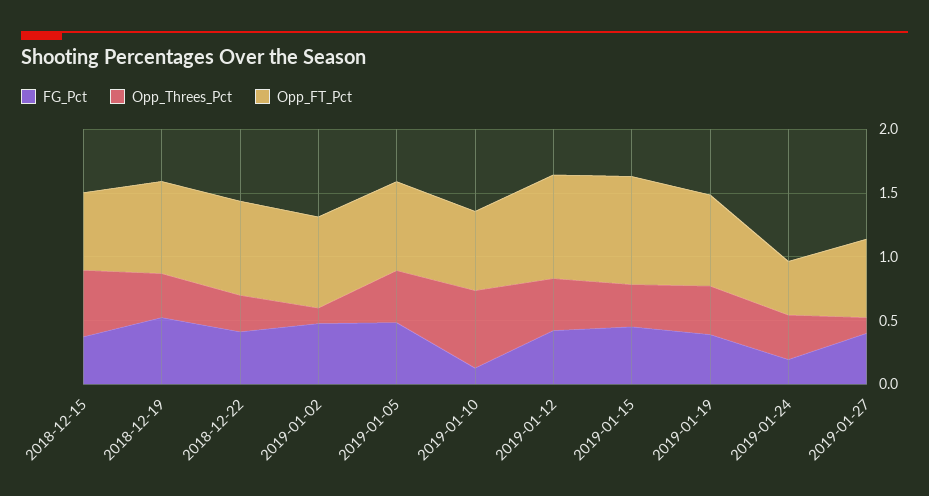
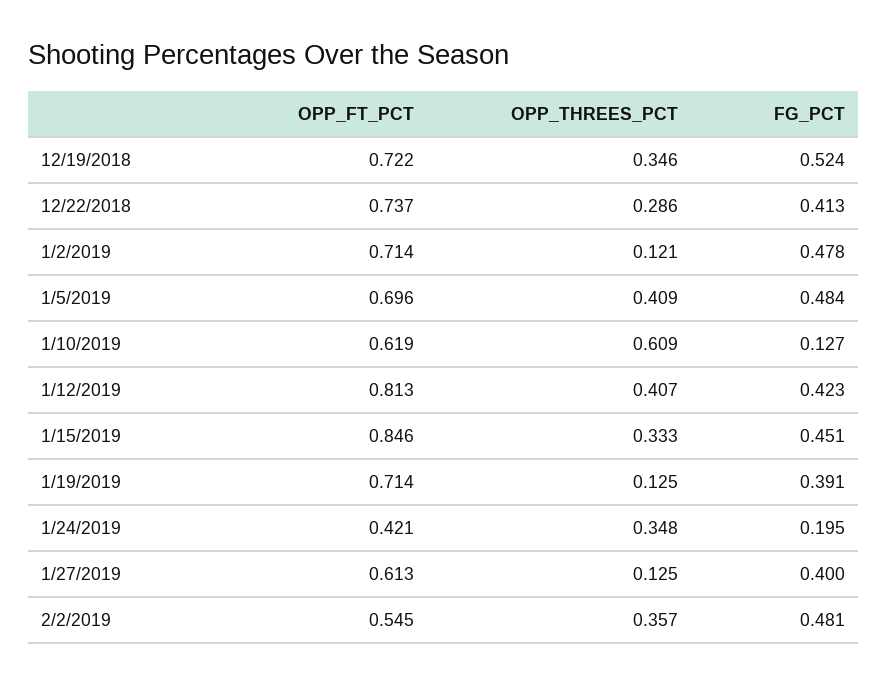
FG_Pct, 2018-12-15: 0.4 -> none
Opp_Threes_Pct, 2018-12-15: 0.5 -> none
Opp_FT_Pct, 2018-12-15: 0.6 -> none
Opp_Threes_Pct, 2019-01-19: 0.4 -> 0.125
Opp_FT_Pct, 2/2/2019: none -> 0.545
Opp_Threes_Pct, 2/2/2019: none -> 0.357
FG_Pct, 2/2/2019: none -> 0.481

